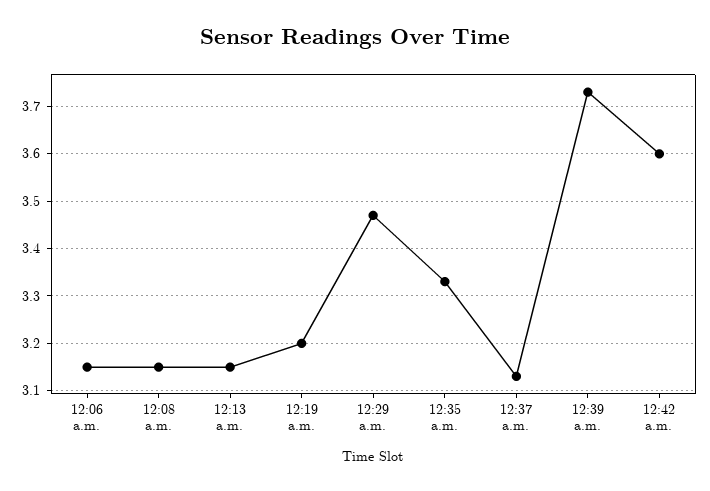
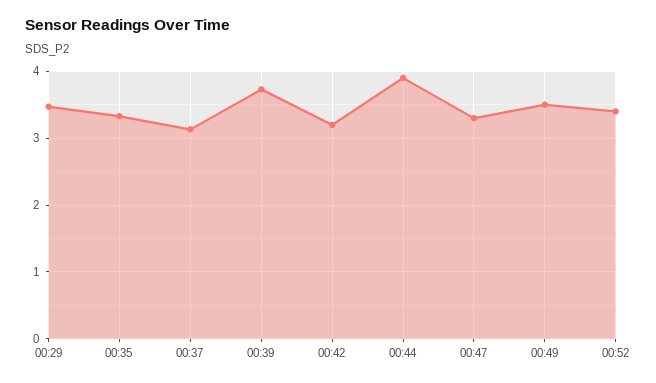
12:06 a.m.: 3.15 -> none
12:08 a.m.: 3.15 -> none
12:13 a.m.: 3.15 -> none
12:19 a.m.: 3.2 -> none
12:42 a.m.: 3.6 -> 3.2
00:44: none -> 3.9
00:47: none -> 3.3
00:49: none -> 3.5
00:52: none -> 3.4

